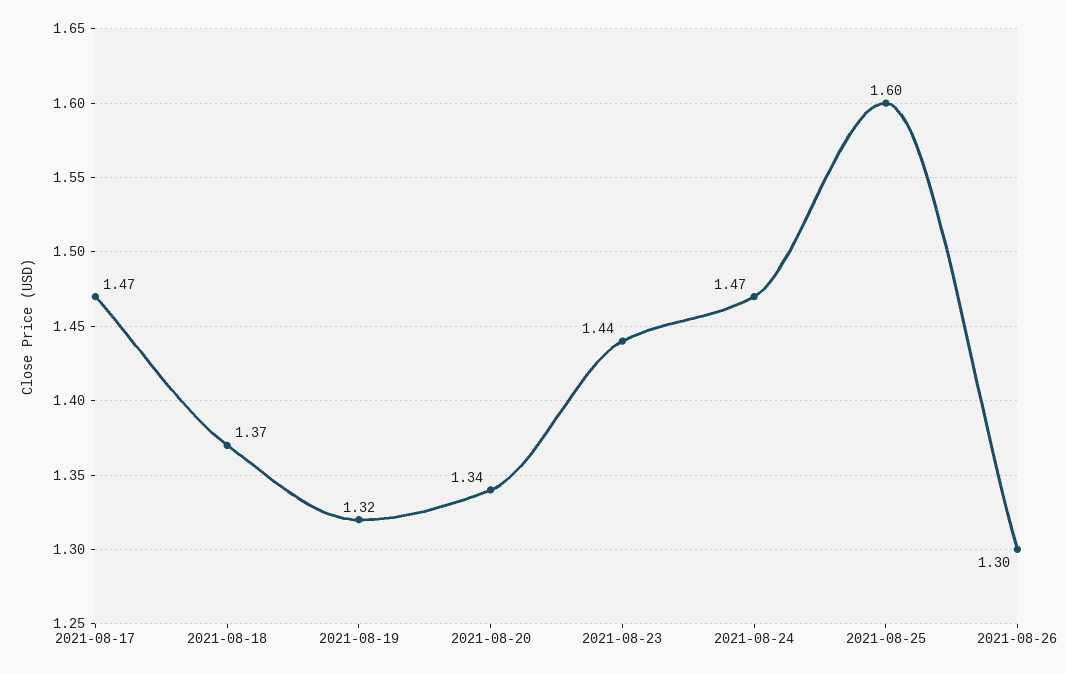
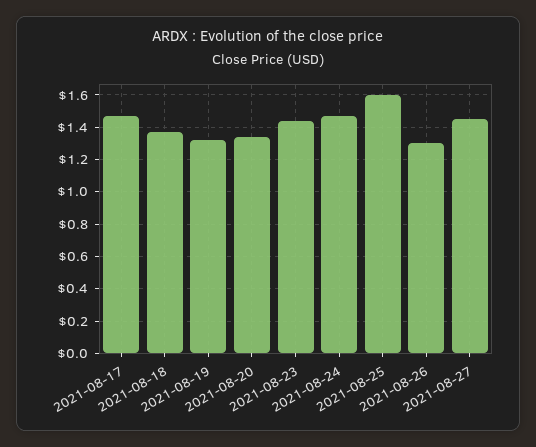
2021-08-27: none -> 1.45

